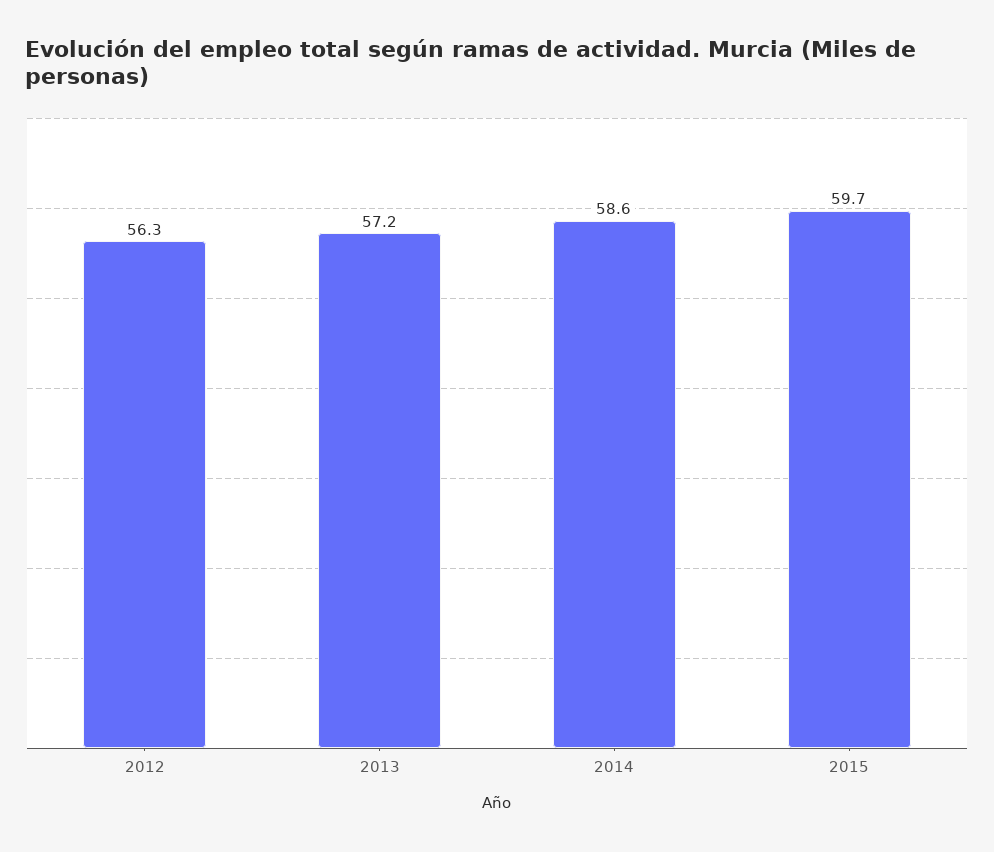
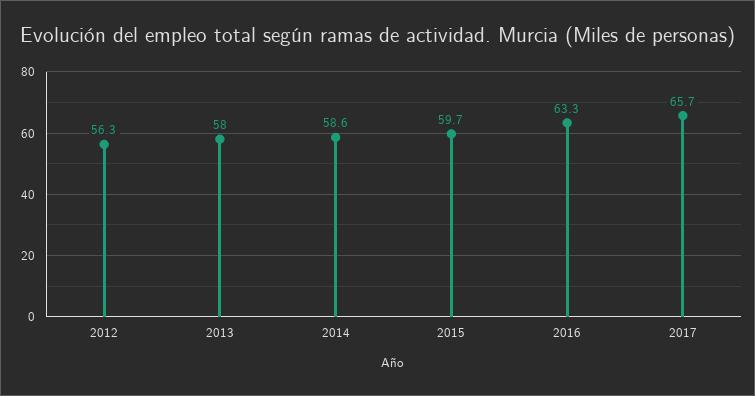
2013: 57.2 -> 58
2016: none -> 63.3
2017: none -> 65.7

